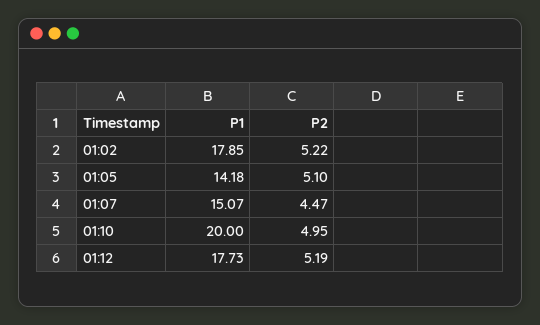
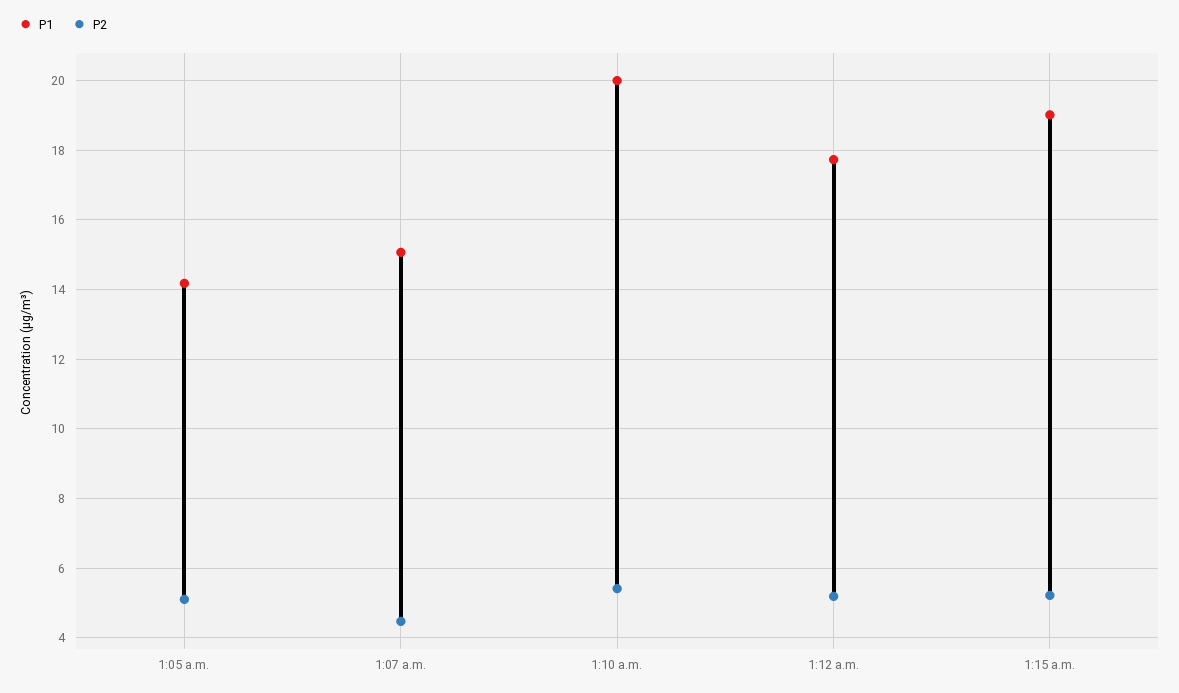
P1, 01:02: 17.85 -> none
P2, 01:02: 5.22 -> none
P2, 01:10: 4.95 -> 5.4
P1, 1:15 a.m.: none -> 19
P2, 1:15 a.m.: none -> 5.2

